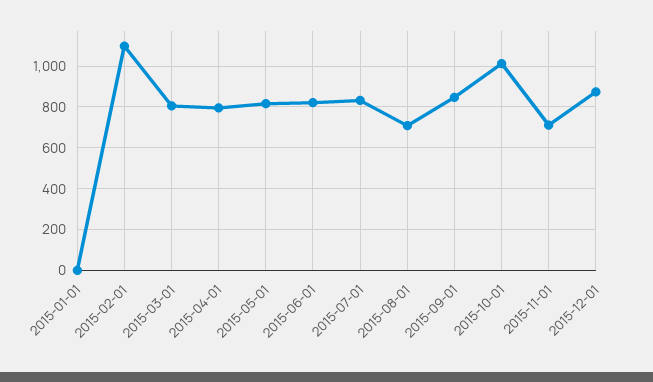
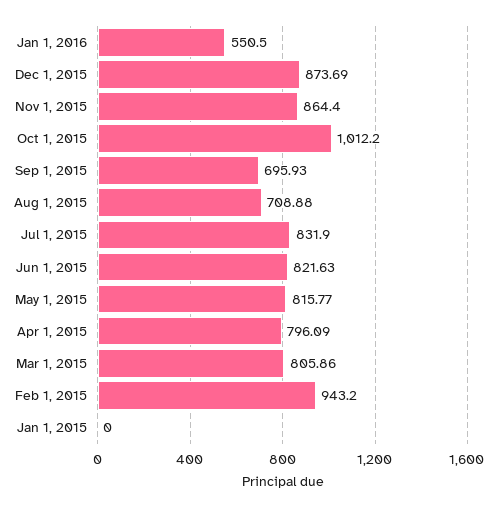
2015-02-01: 1100 -> 943.2
2015-09-01: 850 -> 695.93
2015-11-01: 700 -> 864.4
Jan 1, 2016: none -> 550.5

